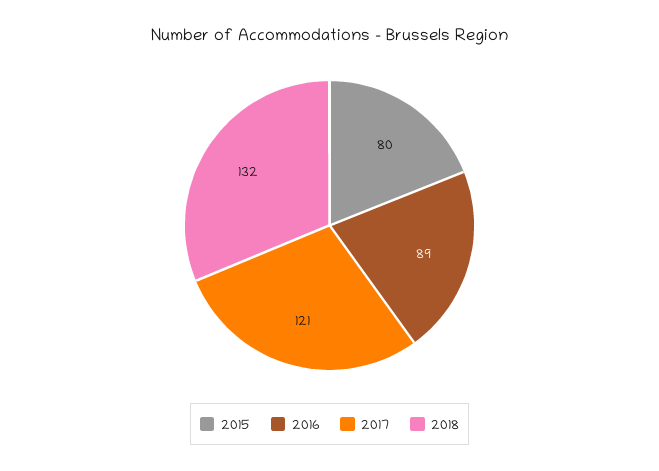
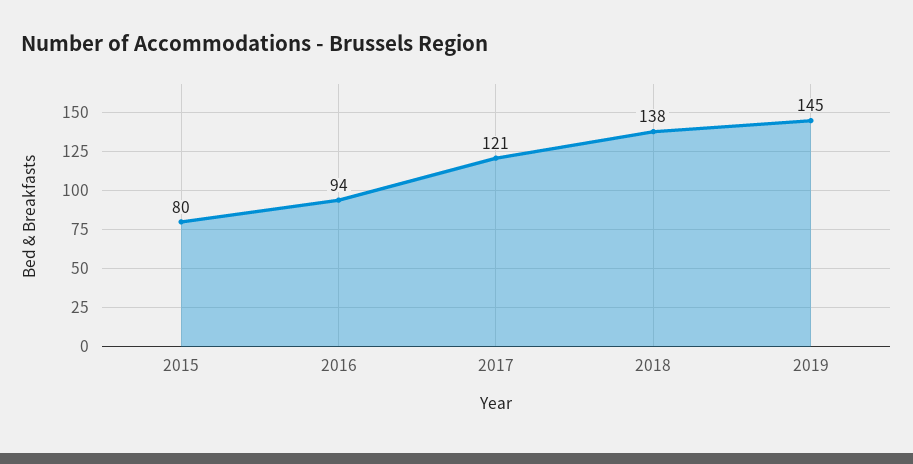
2016: 89 -> 94
2018: 132 -> 138
2019: none -> 145

